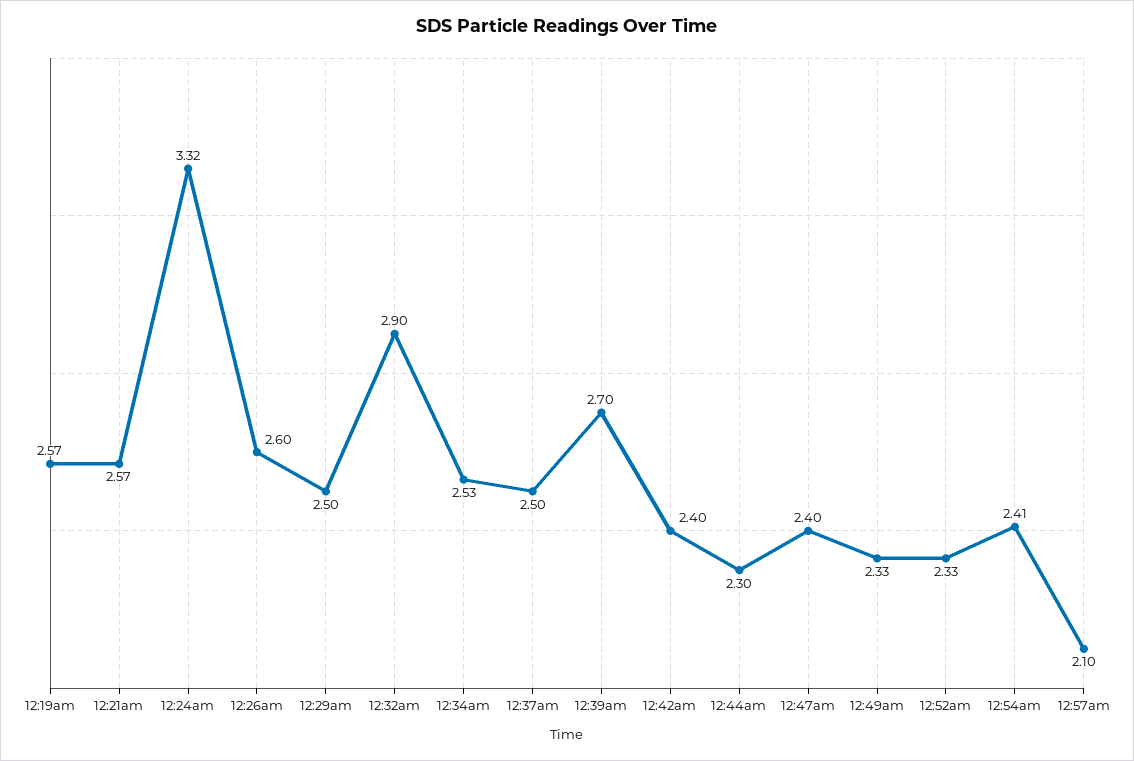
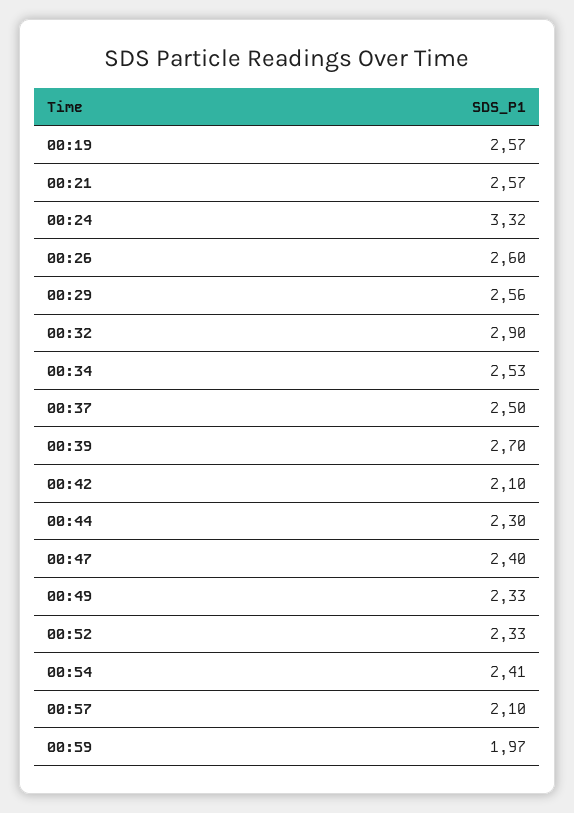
12:29am: 2.5 -> 2.56
12:42am: 2.4 -> 2.1
00:59: none -> 1.97

